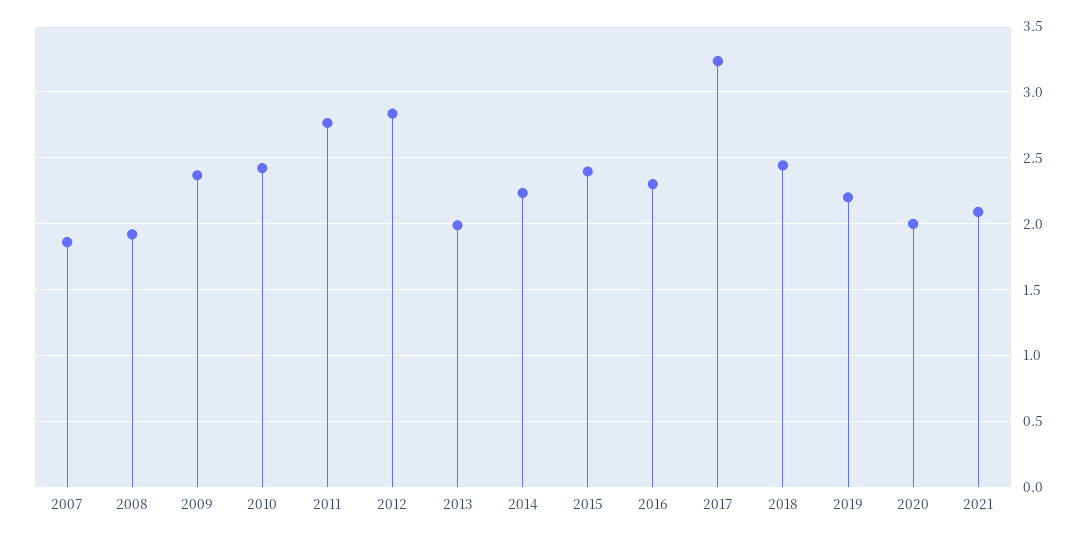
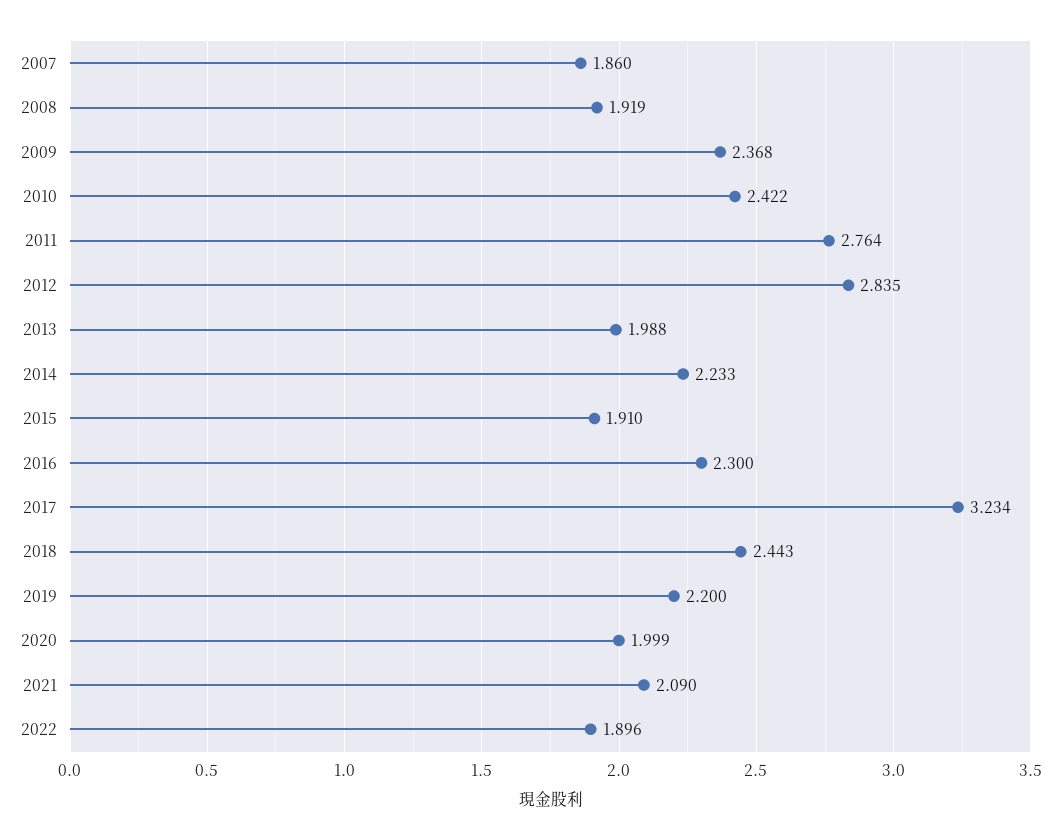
2015: 2.4 -> 1.91
2022: none -> 1.896

